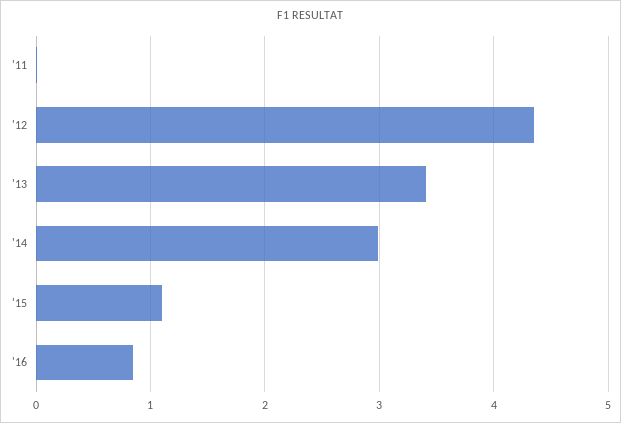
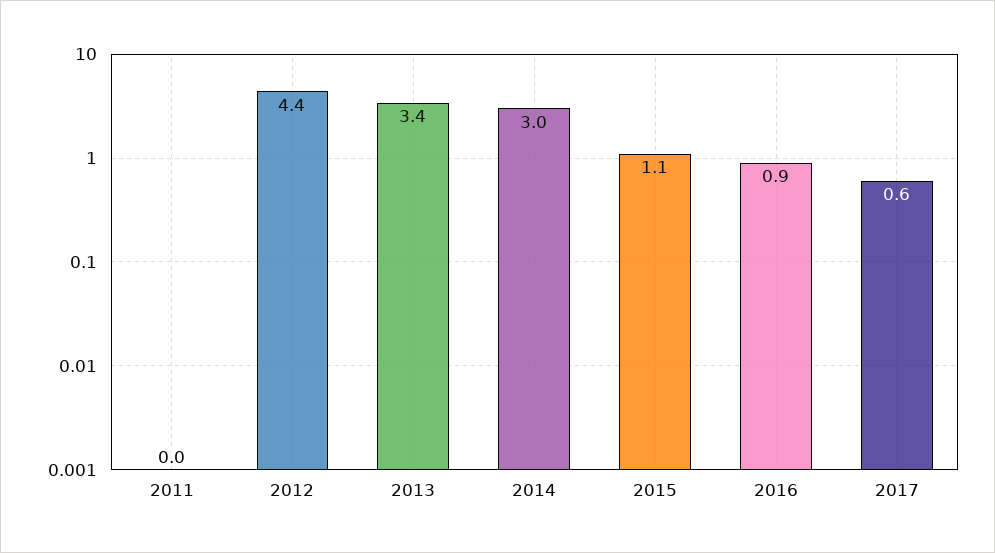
2017: none -> 0.6

